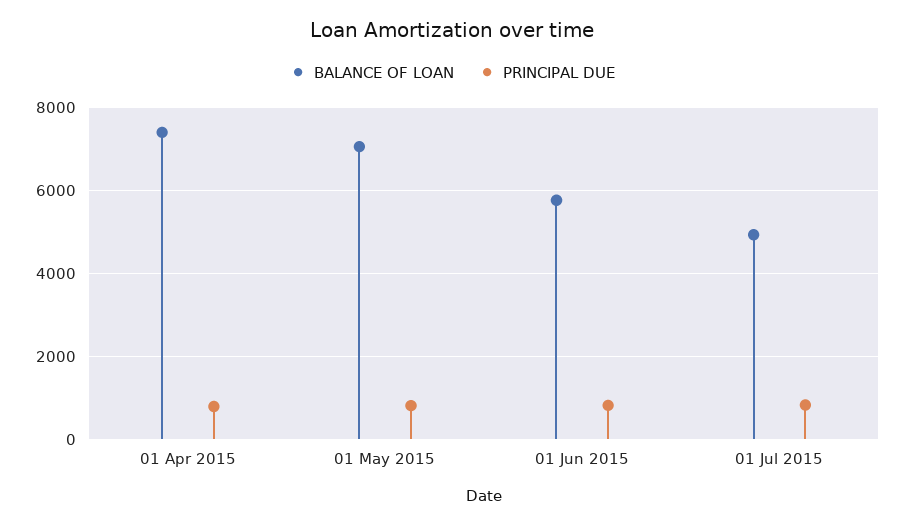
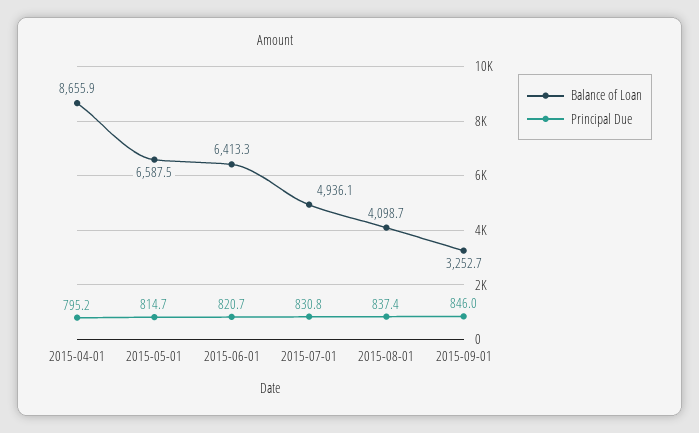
BALANCE OF LOAN, 01 Apr 2015: 7400 -> 8655.9
BALANCE OF LOAN, 01 May 2015: 7000 -> 6587.5
BALANCE OF LOAN, 01 Jun 2015: 5800 -> 6413.3
BALANCE OF LOAN, 2015-08-01: none -> 4098.7
PRINCIPAL DUE, 2015-08-01: none -> 837.4
BALANCE OF LOAN, 2015-09-01: none -> 3252.7
PRINCIPAL DUE, 2015-09-01: none -> 846

